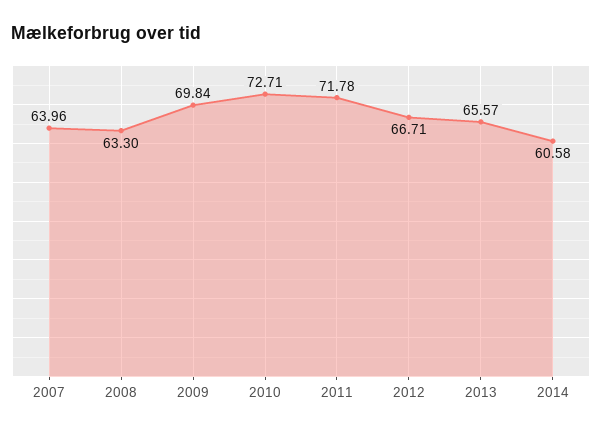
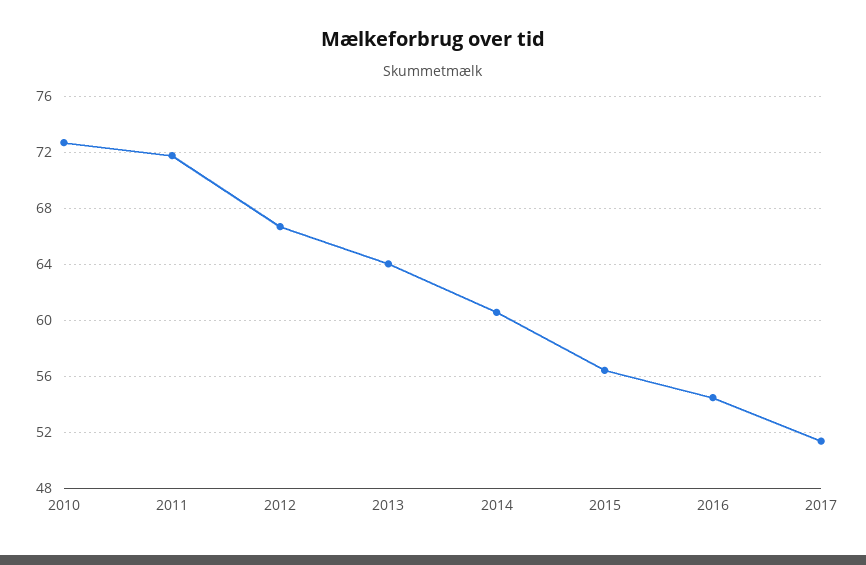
2007: 63.96 -> none
2008: 63.3 -> none
2009: 69.84 -> none
2013: 65.57 -> 64
2015: none -> 56.5
2016: none -> 54.5
2017: none -> 51.5

